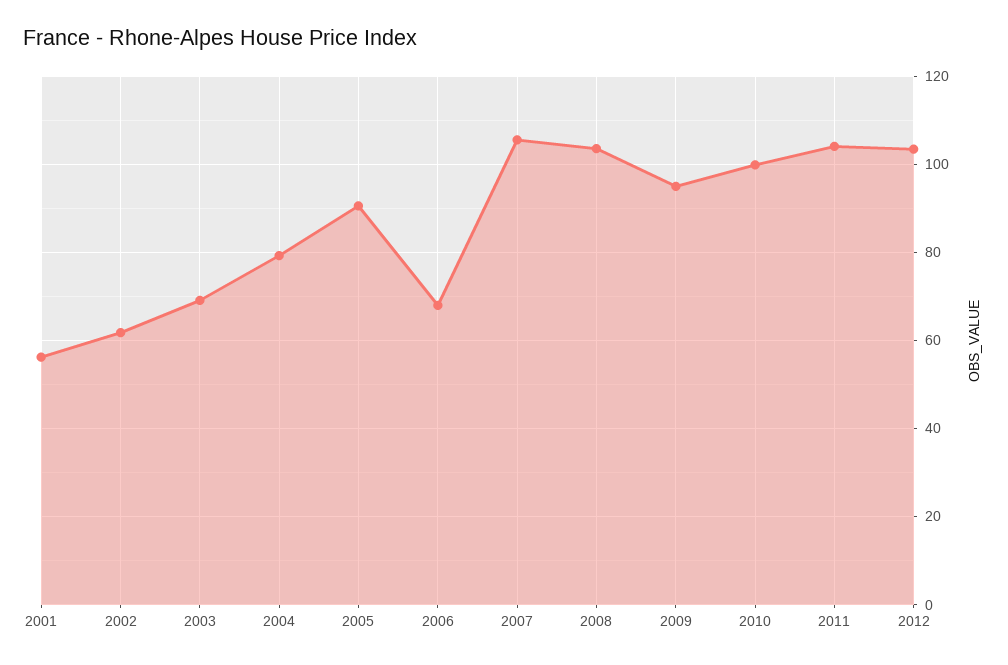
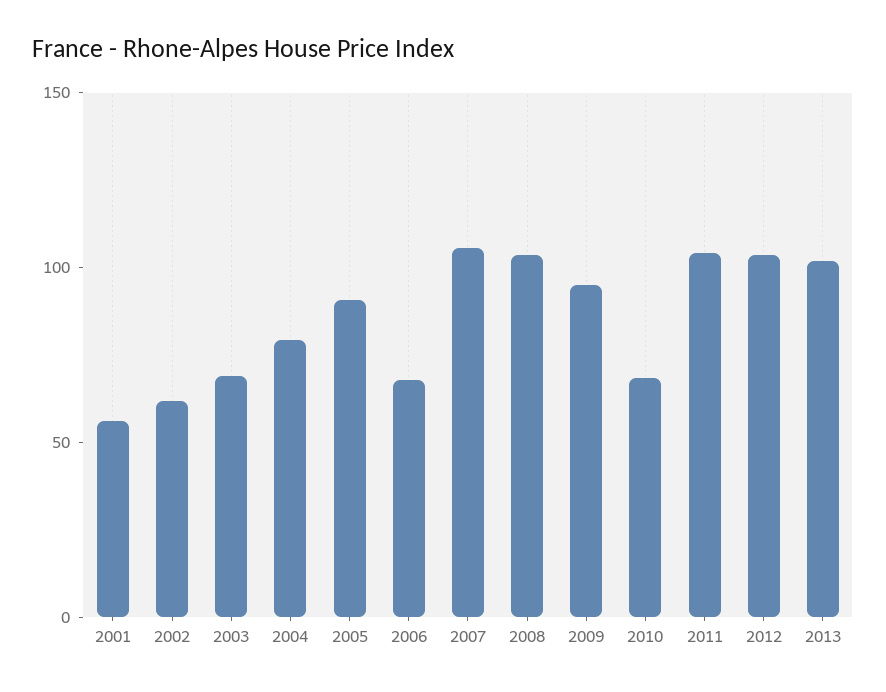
2010: 100 -> 70
2013: none -> 100

